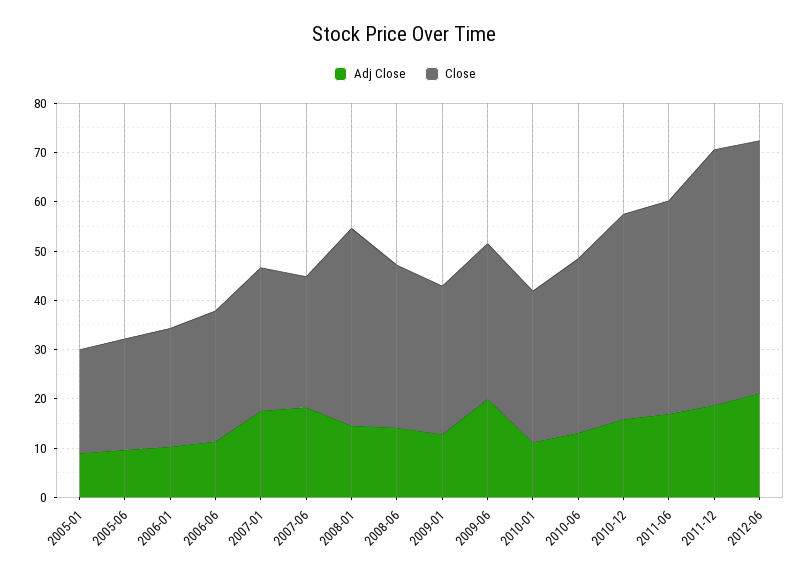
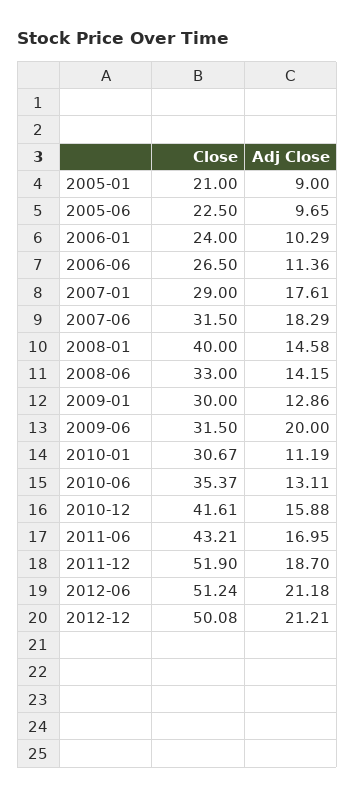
Close, 2007-06: 26 -> 31.5
Close, 2012-12: none -> 50.08
Adj Close, 2012-12: none -> 21.21

